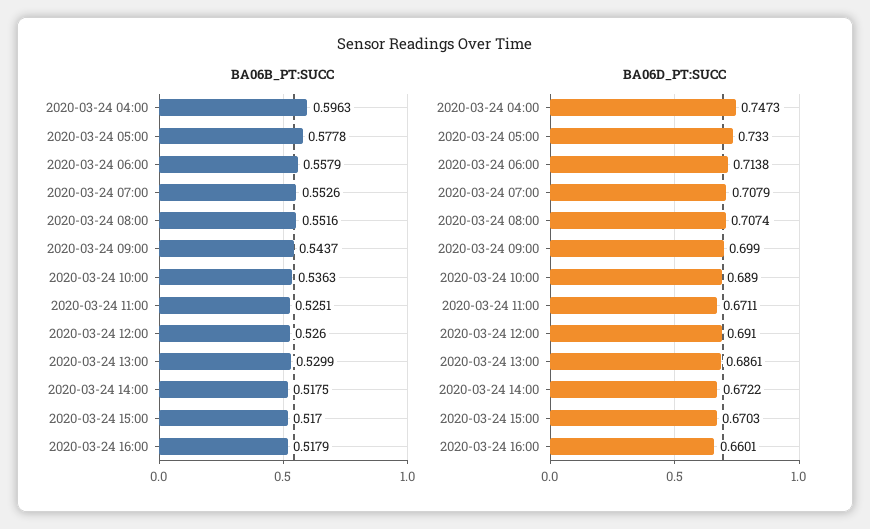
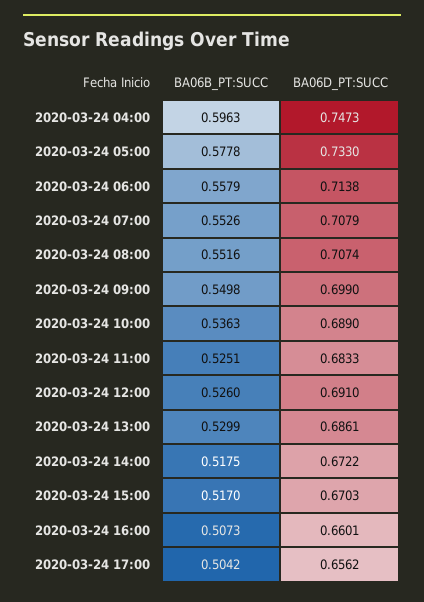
BA06B_PT:SUCC, 2020-03-24 09:00: 0.5437 -> 0.5498
BA06B_PT:SUCC, 2020-03-24 16:00: 0.5179 -> 0.5073
BA06D_PT:SUCC, 2020-03-24 11:00: 0.6711 -> 0.6833
BA06B_PT:SUCC, 2020-03-24 17:00: none -> 0.5042
BA06D_PT:SUCC, 2020-03-24 17:00: none -> 0.6562

